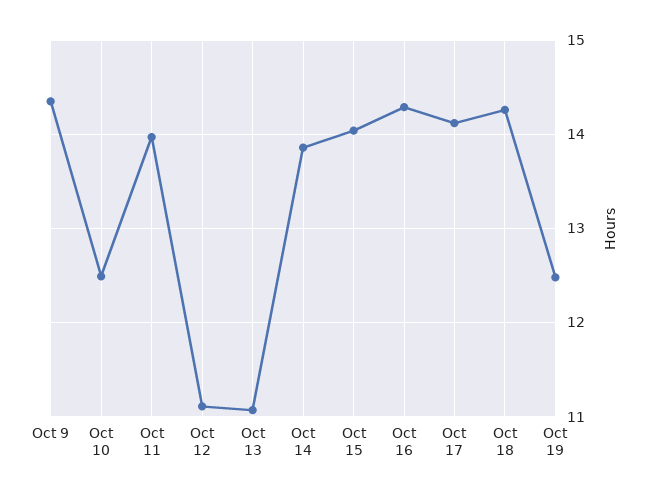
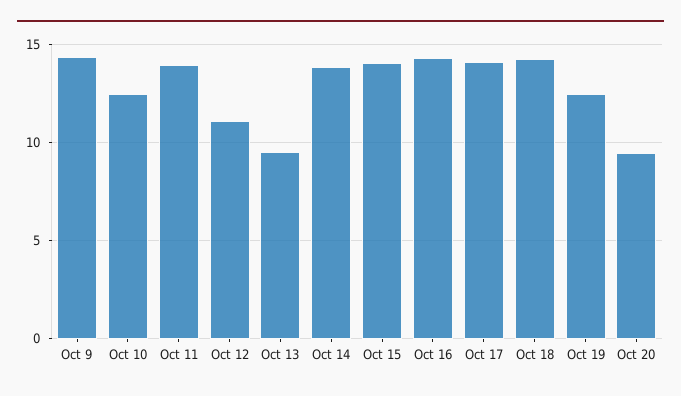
Oct 13: 11.1 -> 9.5
Oct 20: none -> 9.5

